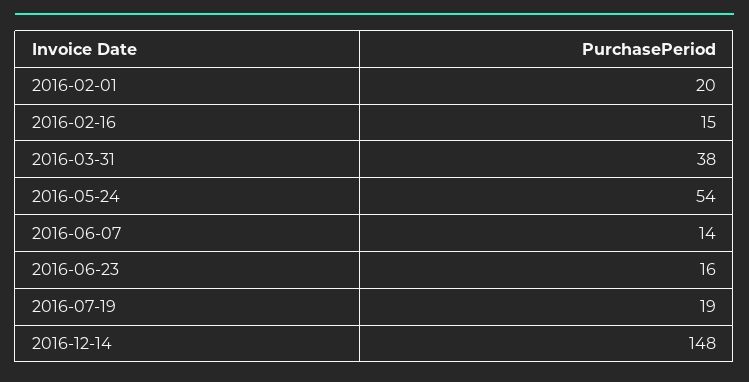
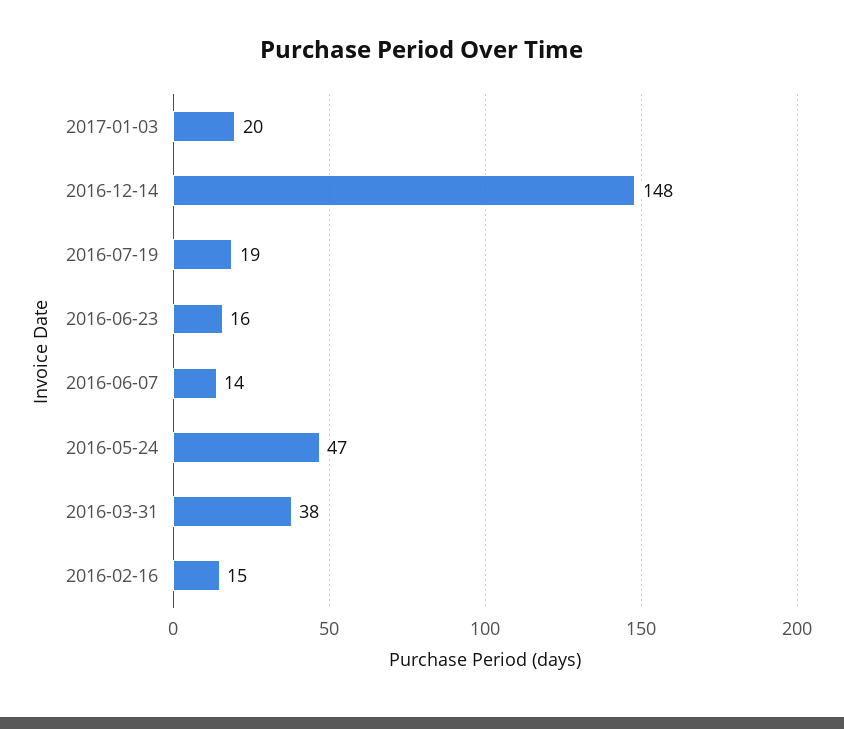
2016-02-01: 20 -> none
2016-05-24: 54 -> 47
2017-01-03: none -> 20

